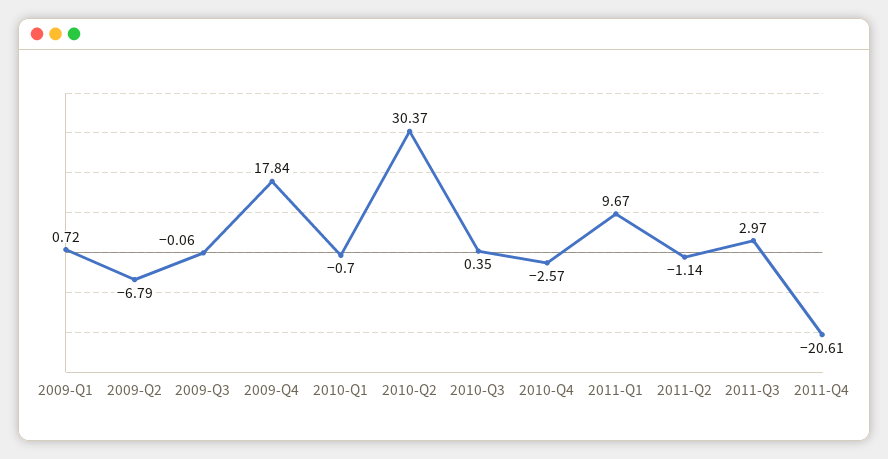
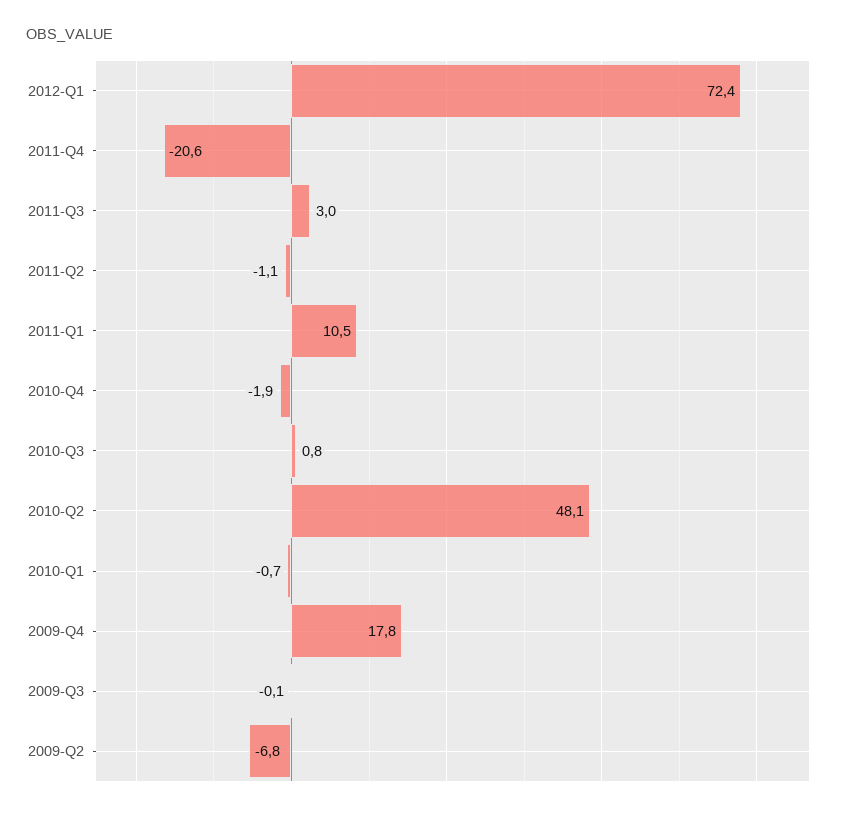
2009-Q1: 0.72 -> none
2010-Q2: 30.37 -> 48.1
2010-Q3: 0.35 -> 0.8
2010-Q4: -2.57 -> -1.9
2011-Q1: 9.67 -> 10.5
2012-Q1: none -> 72.4

